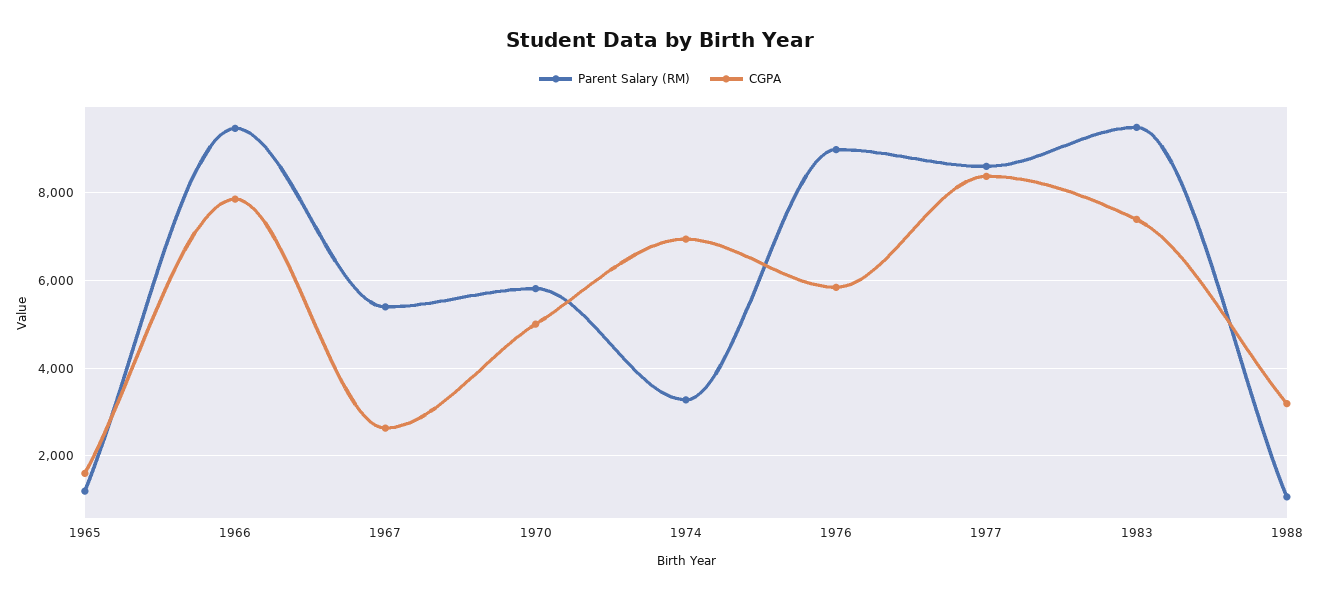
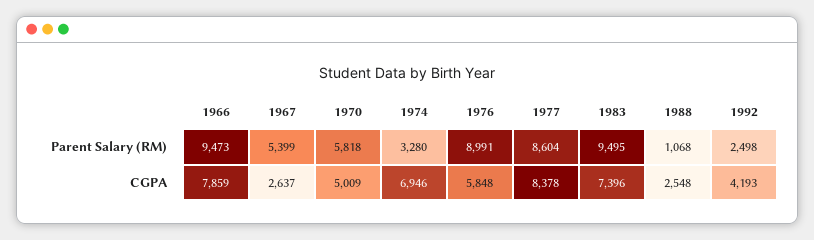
Parent Salary (RM), 1965: 1200 -> none
CGPA, 1965: 1600 -> none
CGPA, 1988: 3200 -> 2548
Parent Salary (RM), 1992: none -> 2498
CGPA, 1992: none -> 4193

